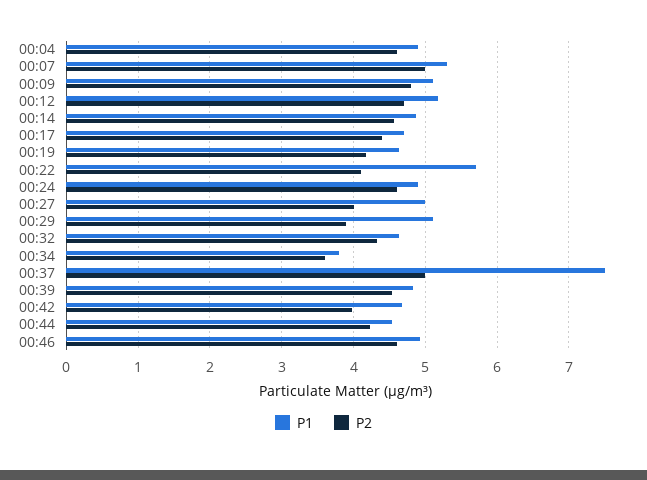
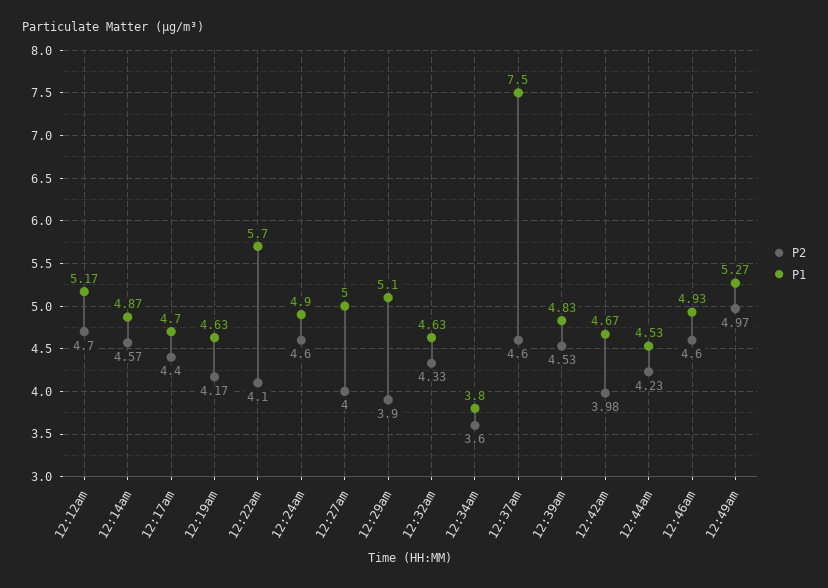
P1, 00:04: 4.9 -> none
P2, 00:04: 4.6 -> none
P1, 00:07: 5.3 -> none
P2, 00:07: 5 -> none
P1, 00:09: 5.1 -> none
P2, 00:09: 4.8 -> none
P2, 00:37: 5 -> 4.6
P2, 12:49am: none -> 4.97
P1, 12:49am: none -> 5.27

